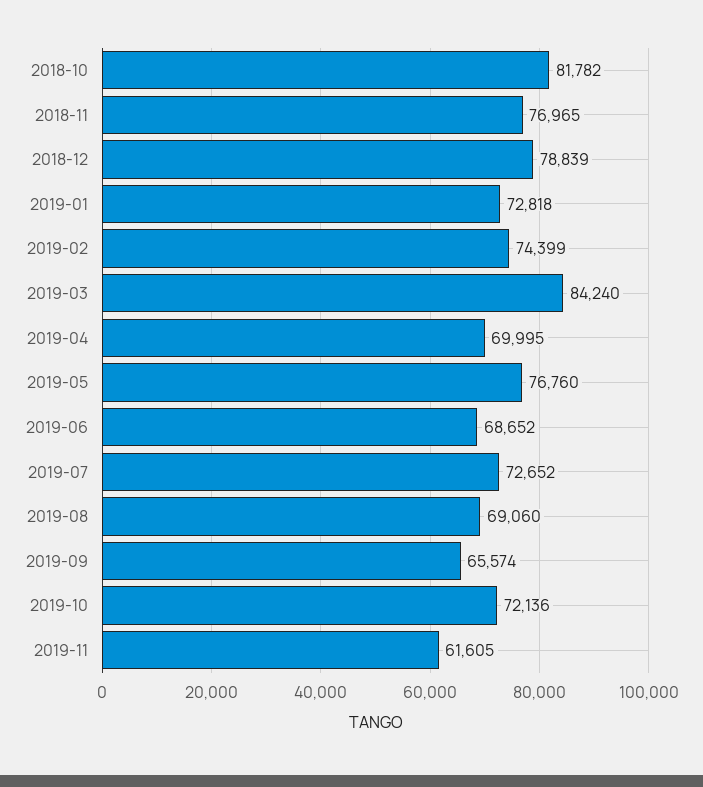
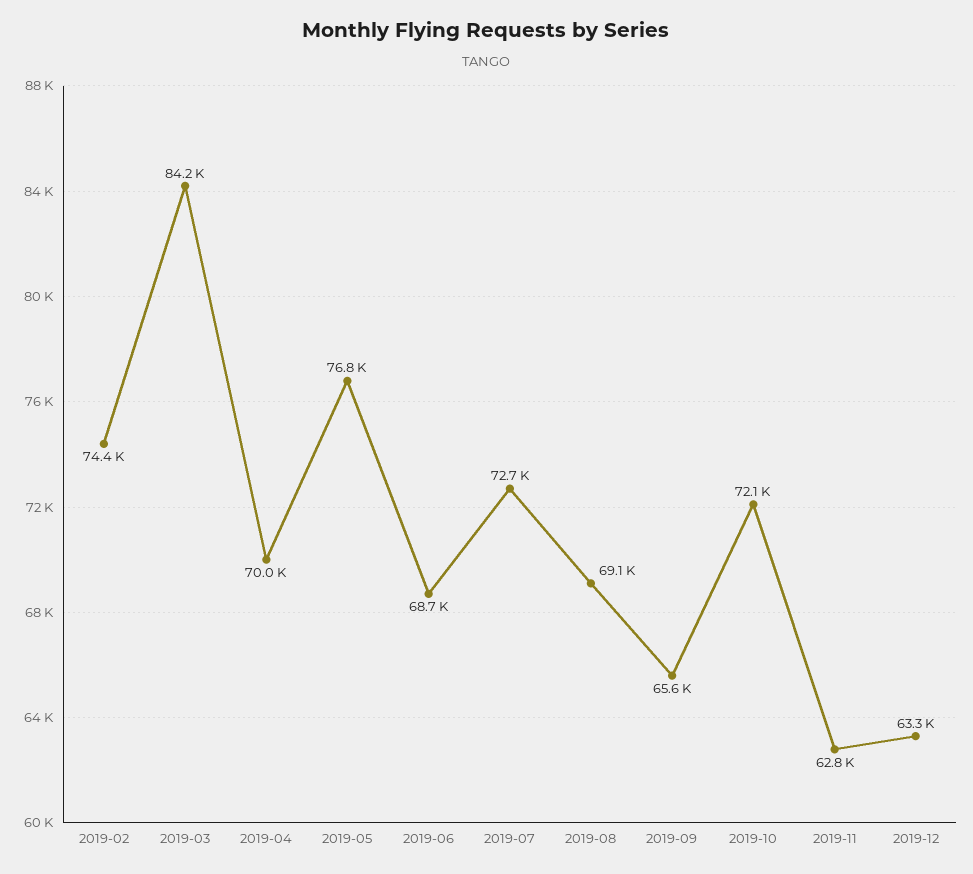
2018-10: 81782 -> none
2018-11: 76965 -> none
2018-12: 78839 -> none
2019-01: 72818 -> none
2019-11: 61605 -> 62800
2019-12: none -> 63300

